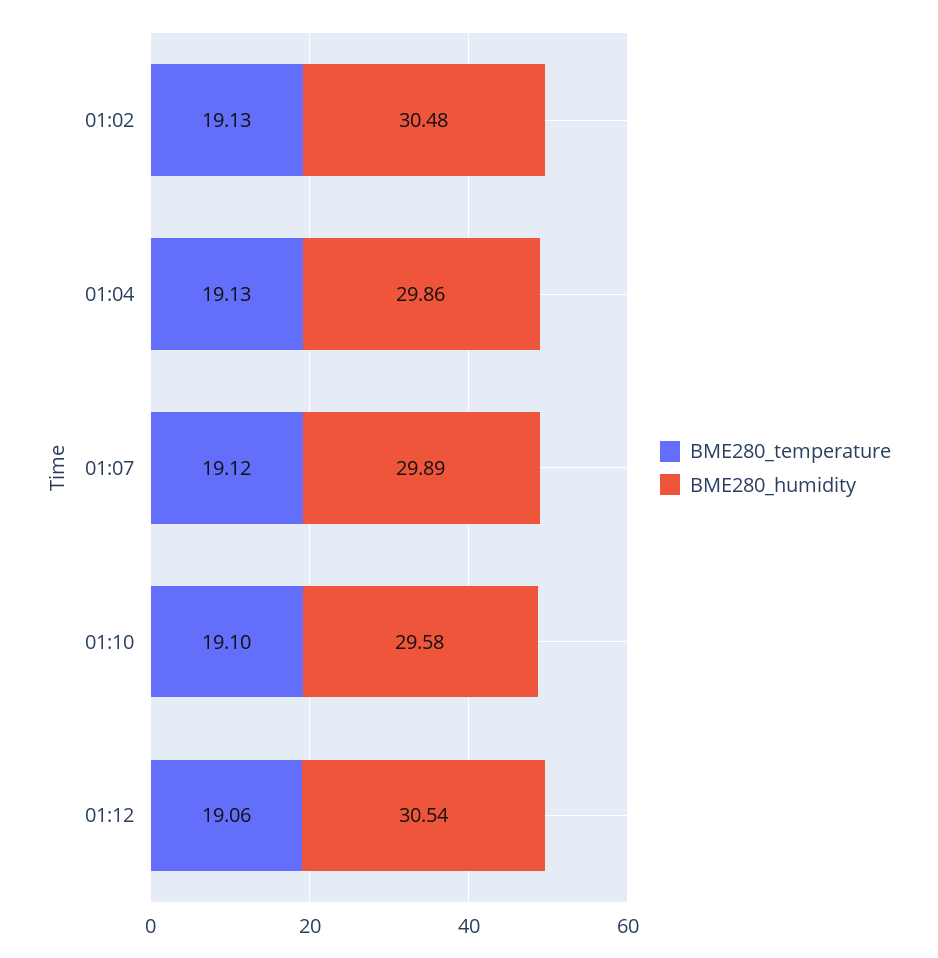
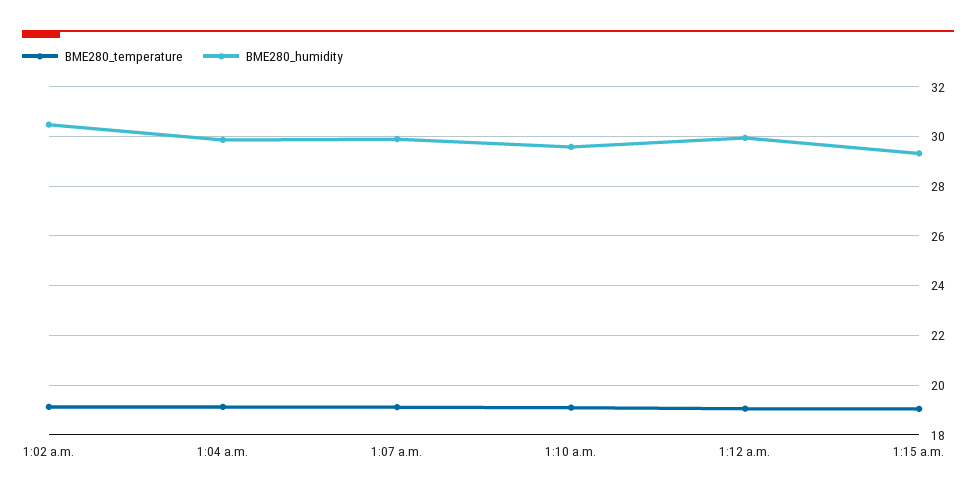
BME280_humidity, 01:12: 30.54 -> 30
BME280_temperature, 1:15 a.m.: none -> 19
BME280_humidity, 1:15 a.m.: none -> 29.25

